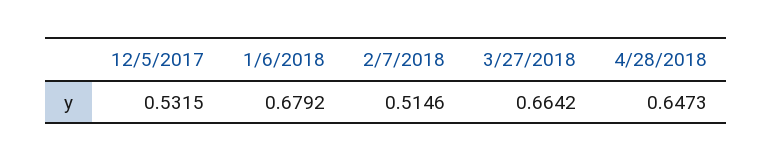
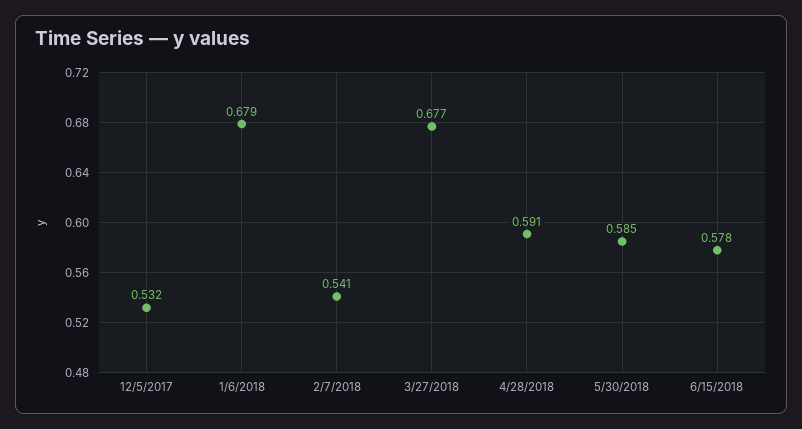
2/7/2018: 0.5146 -> 0.541
3/27/2018: 0.6642 -> 0.677
4/28/2018: 0.6473 -> 0.591
5/30/2018: none -> 0.585
6/15/2018: none -> 0.578

